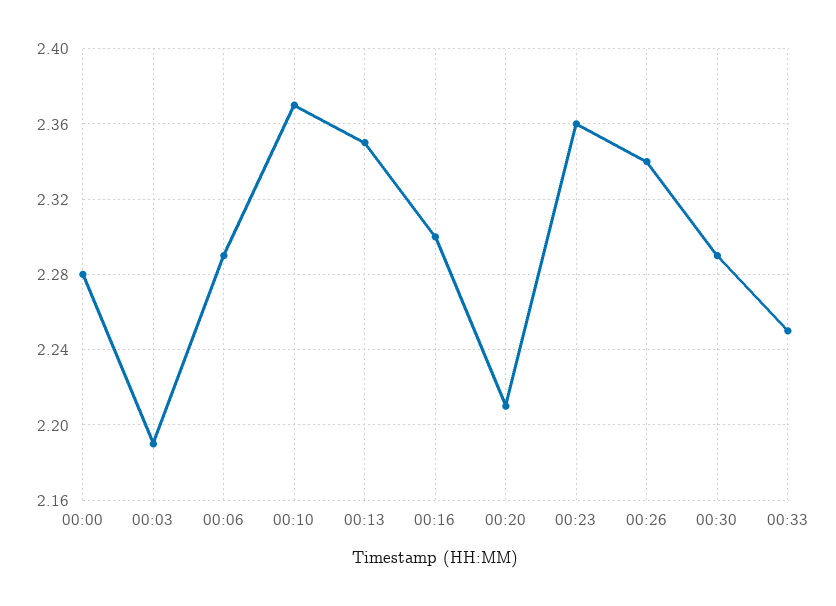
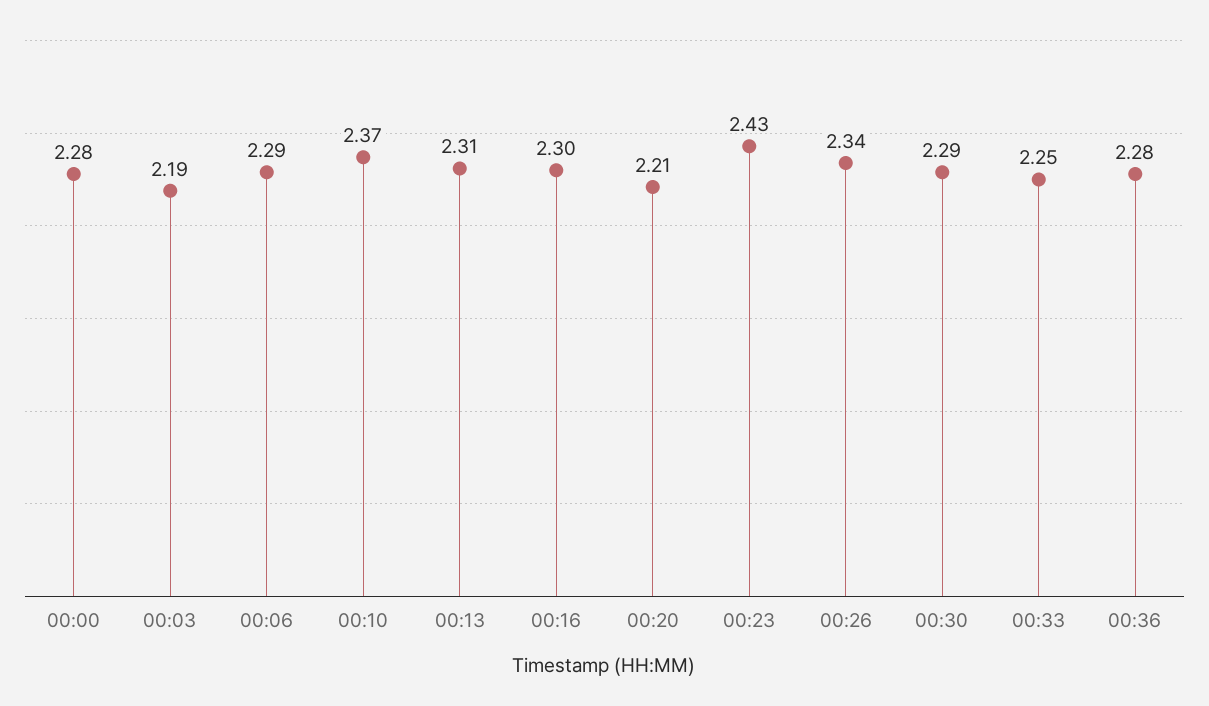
00:13: 2.35 -> 2.31
00:23: 2.36 -> 2.43
00:36: none -> 2.28

